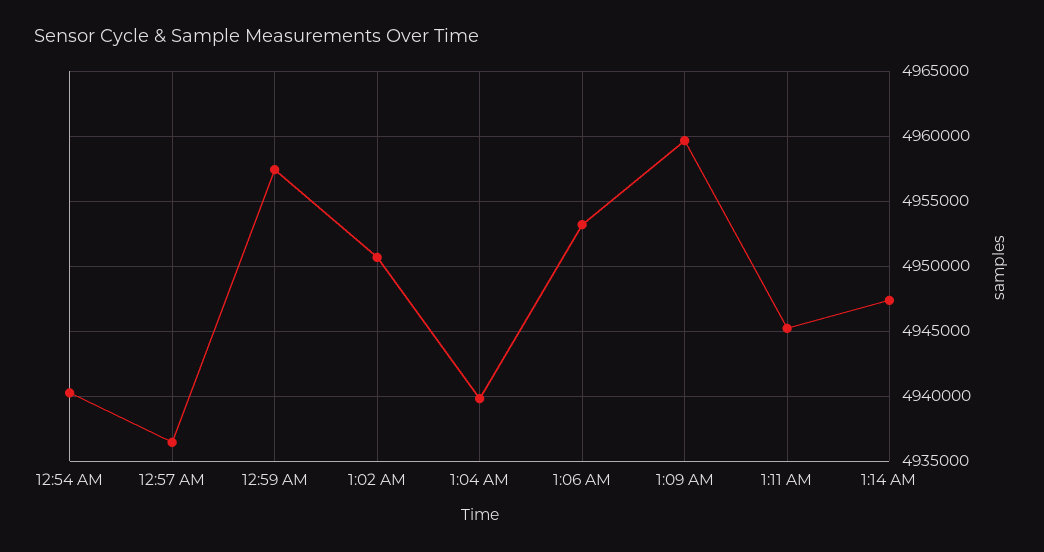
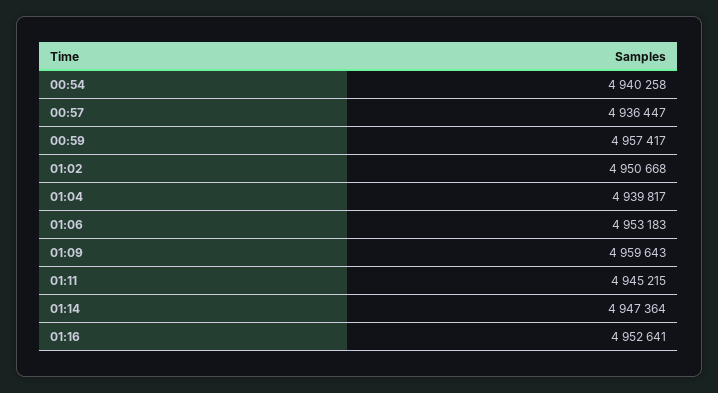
01:16: none -> 4952641

